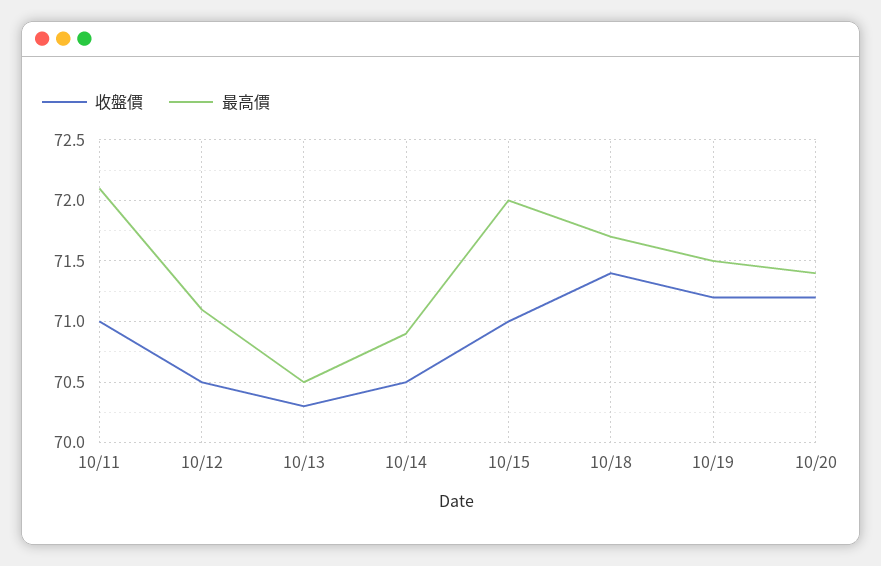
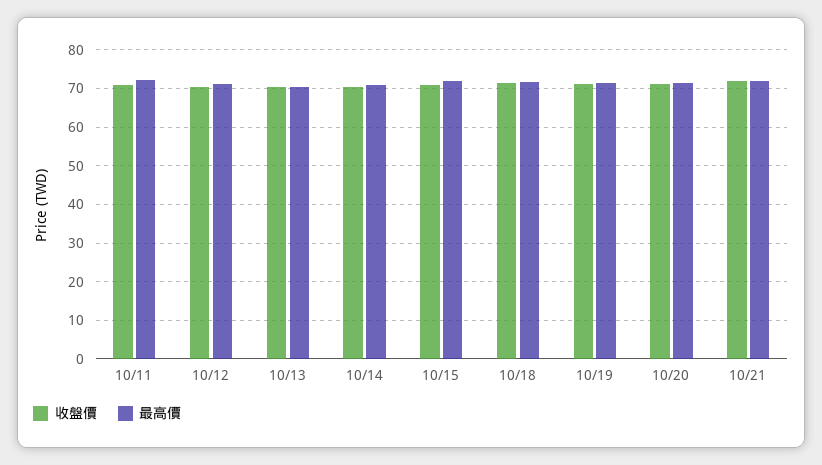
收盤價, 10/21: none -> 72
最高價, 10/21: none -> 72

